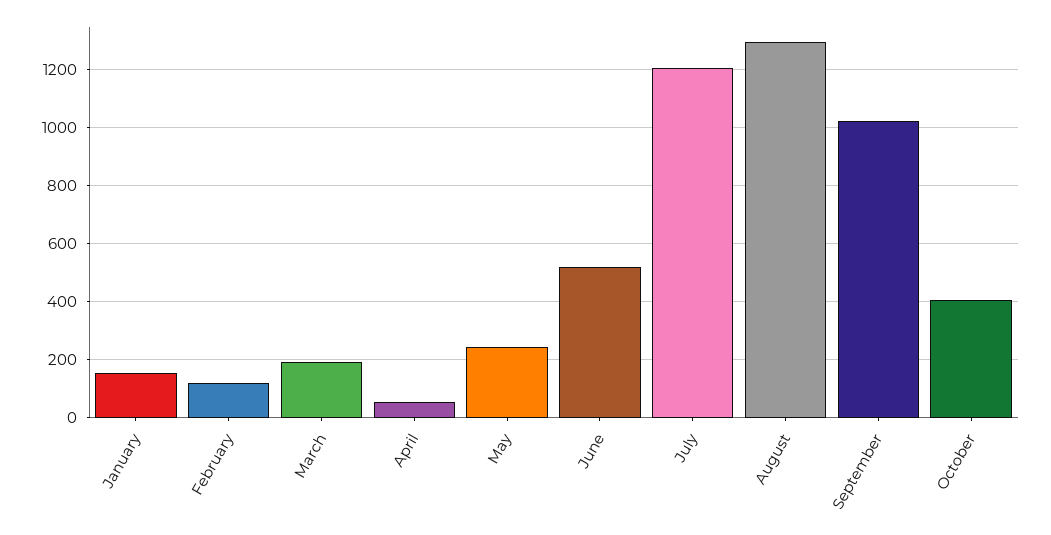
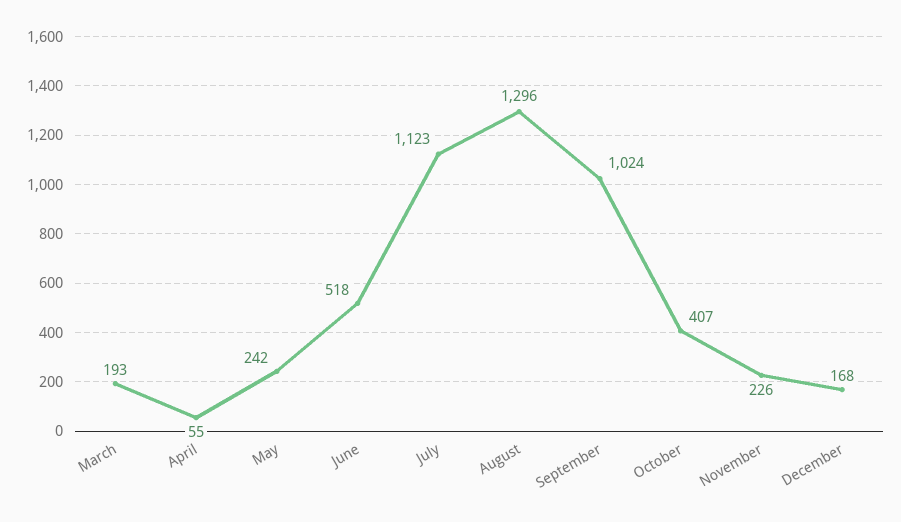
January: 150 -> none
February: 125 -> none
July: 1200 -> 1123
November: none -> 226
December: none -> 168

